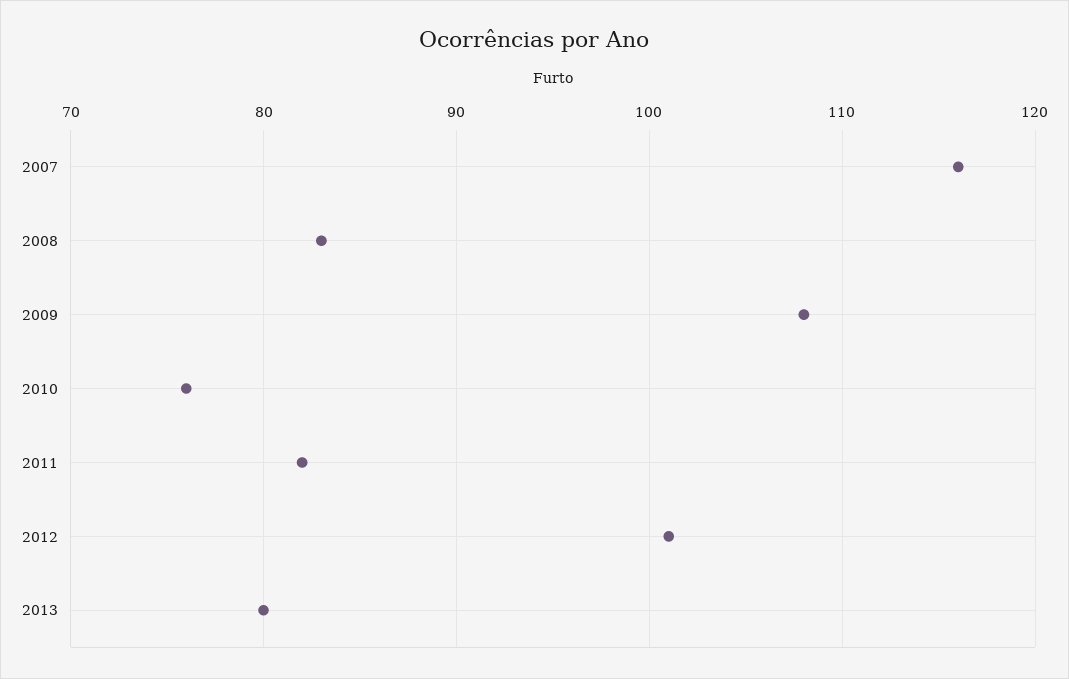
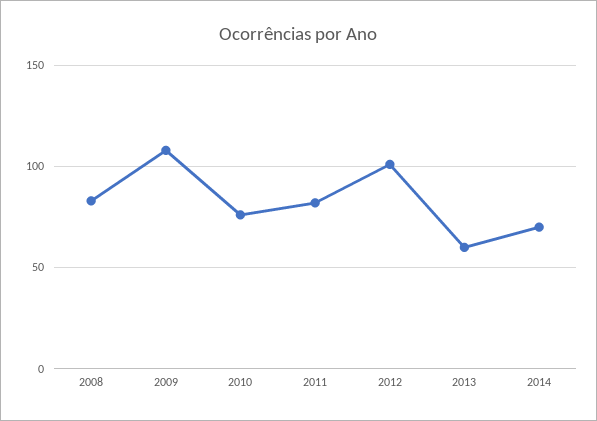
2007: 116 -> none
2013: 80 -> 60
2014: none -> 70

